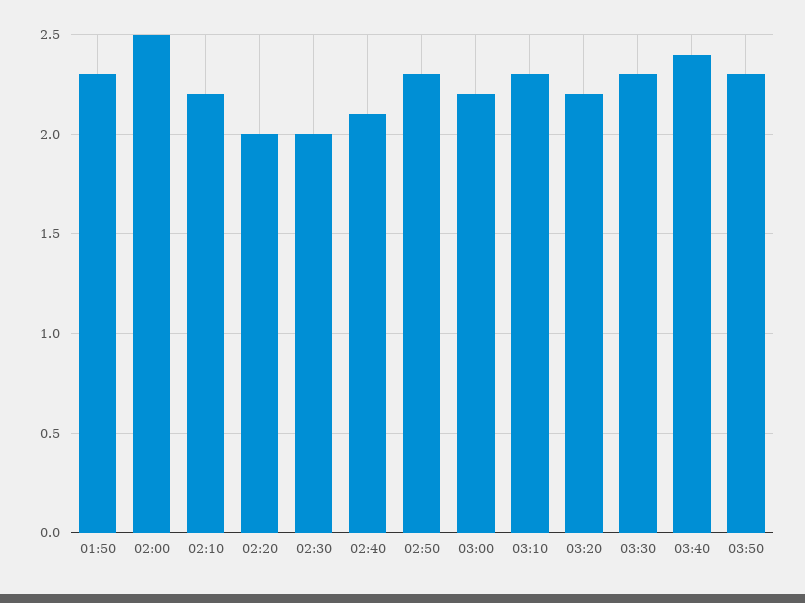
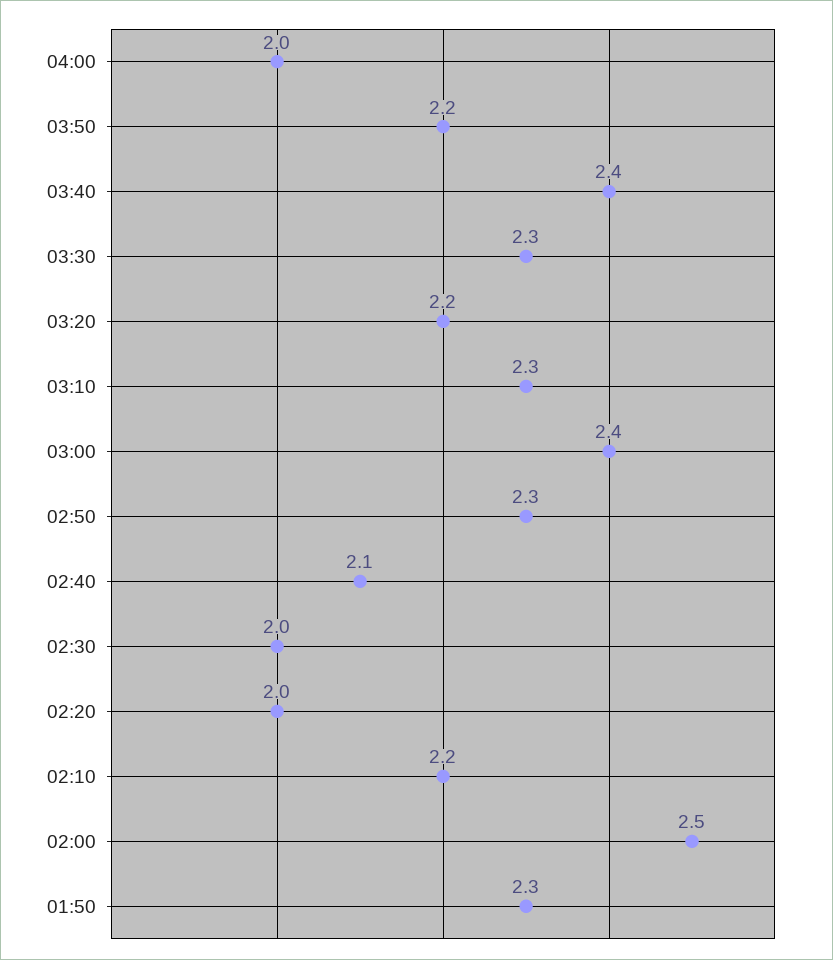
03:00: 2.2 -> 2.4
03:50: 2.3 -> 2.2
04:00: none -> 2

